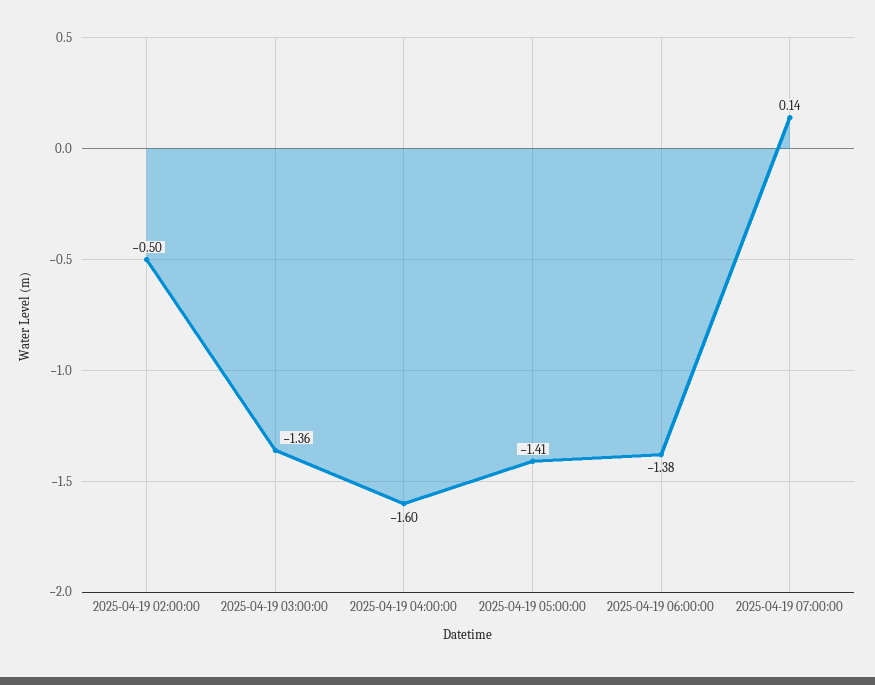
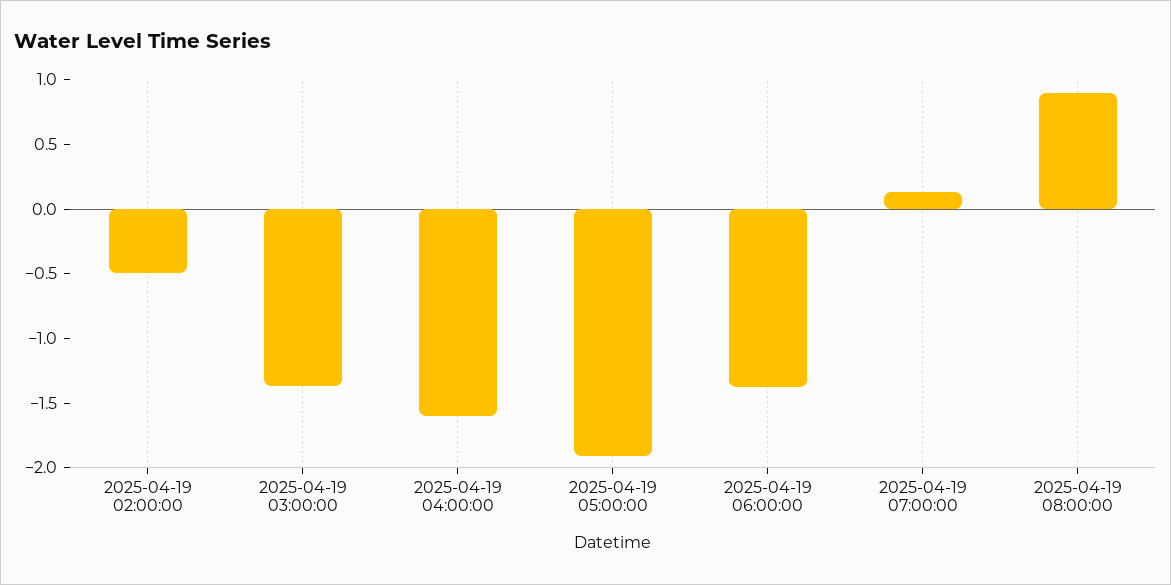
2025-04-19 05:00:00: -1.41 -> -1.9
2025-04-19 08:00:00: none -> 0.9

